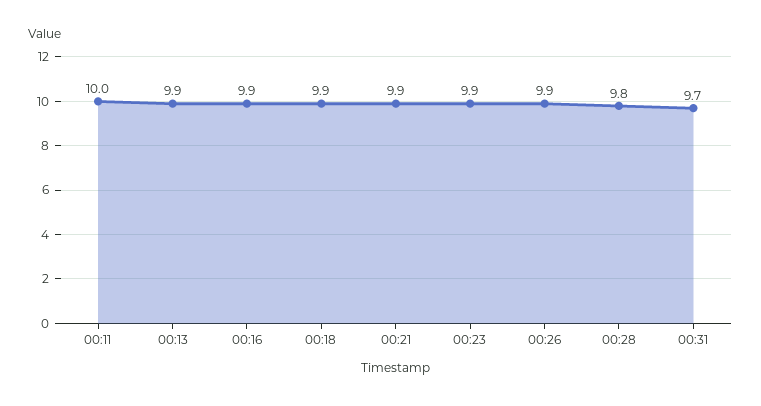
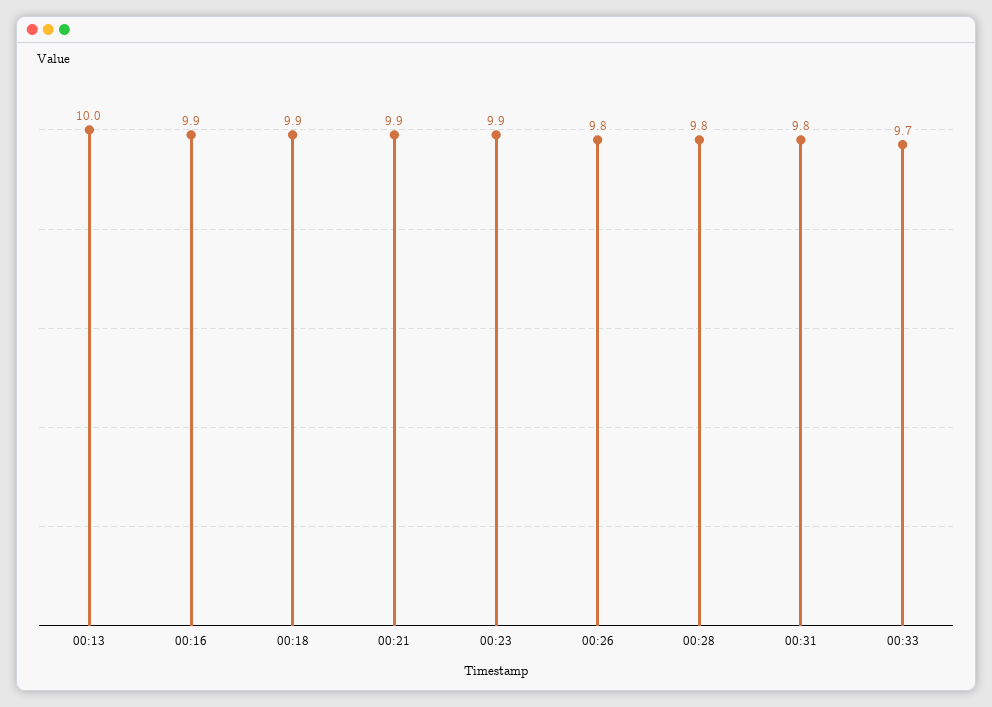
00:11: 10 -> none
00:13: 9.9 -> 10
00:26: 9.9 -> 9.8
00:31: 9.7 -> 9.8
00:33: none -> 9.7

